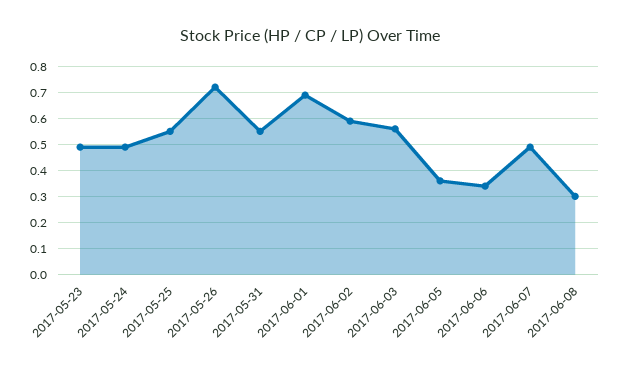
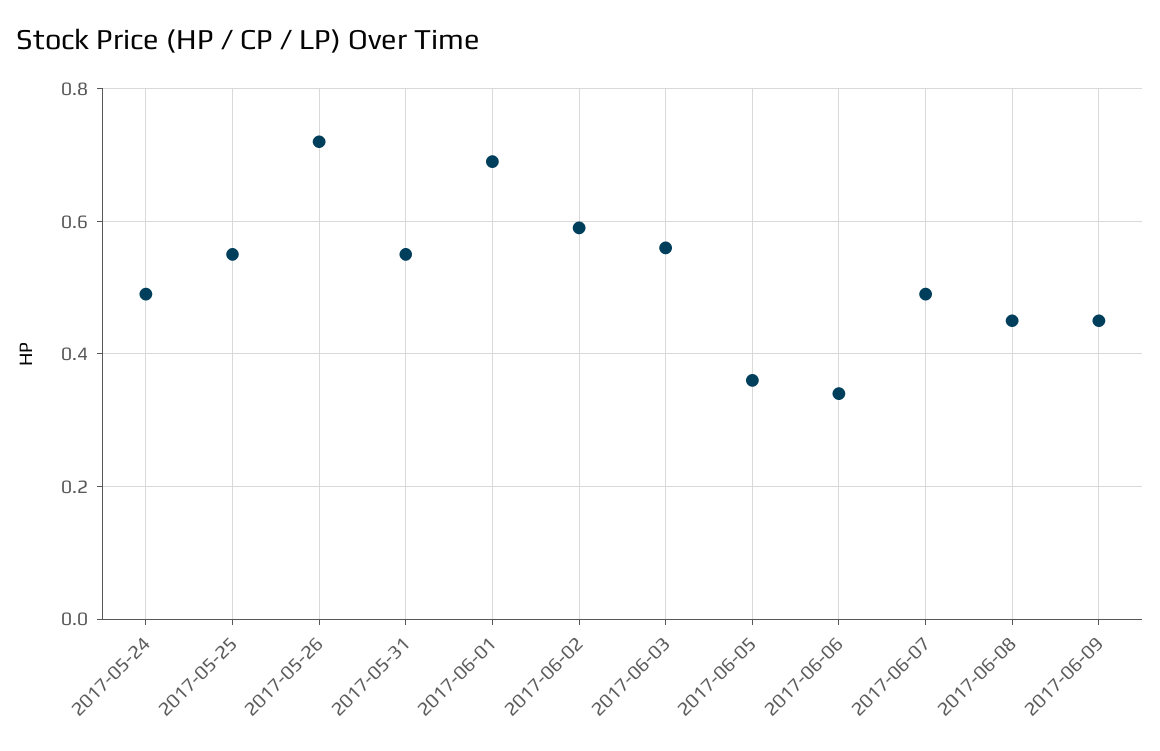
2017-05-23: 0.5 -> none
2017-06-08: 0.3 -> 0.45
2017-06-09: none -> 0.45

